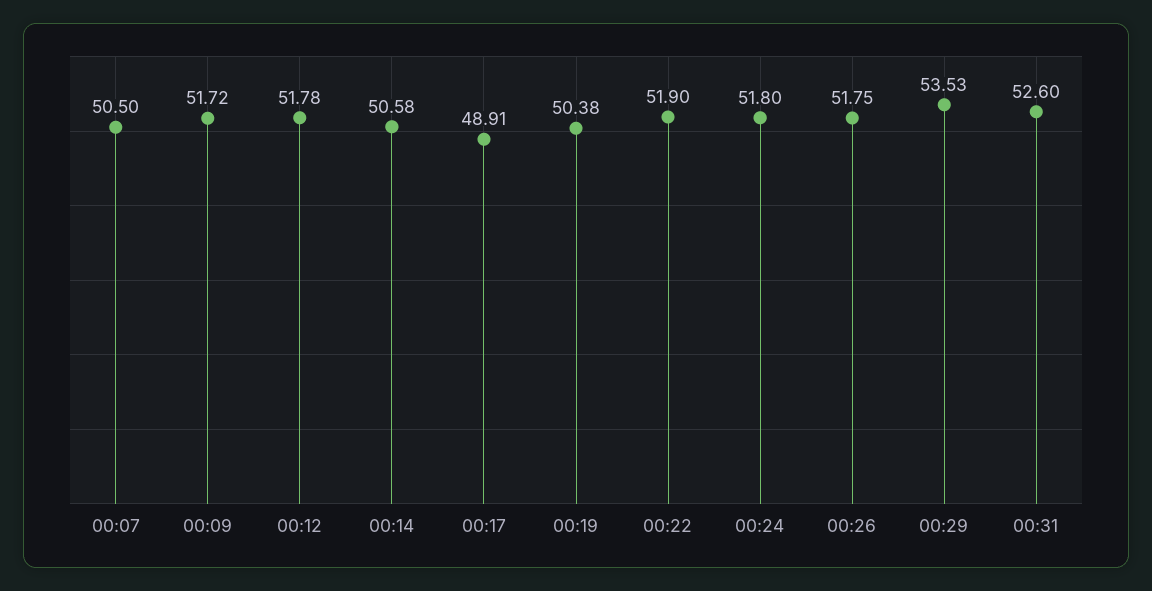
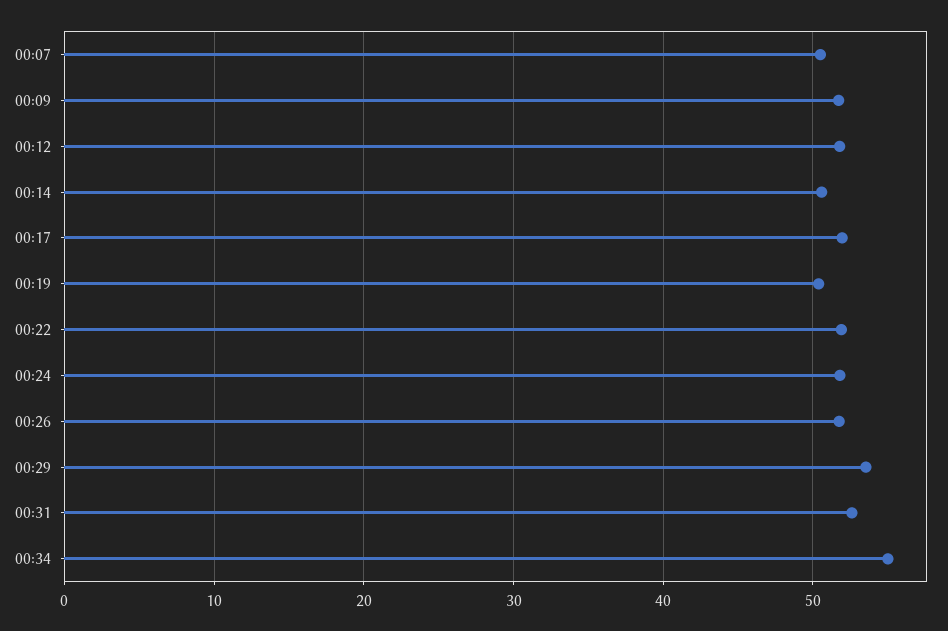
00:17: 48.91 -> 52
00:34: none -> 55

